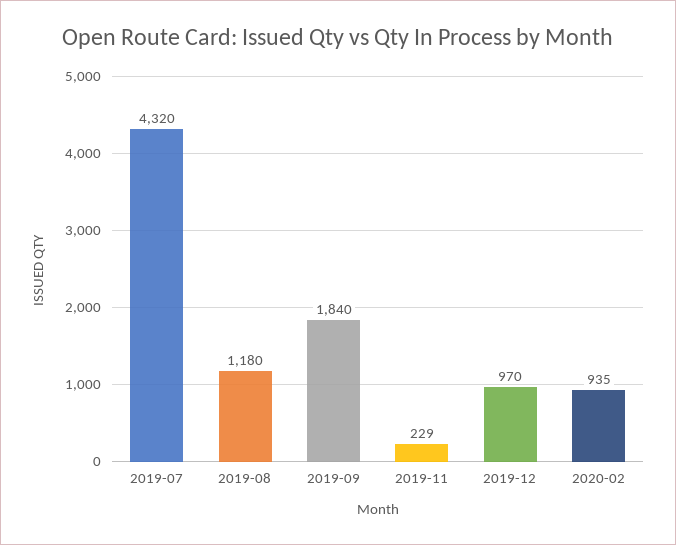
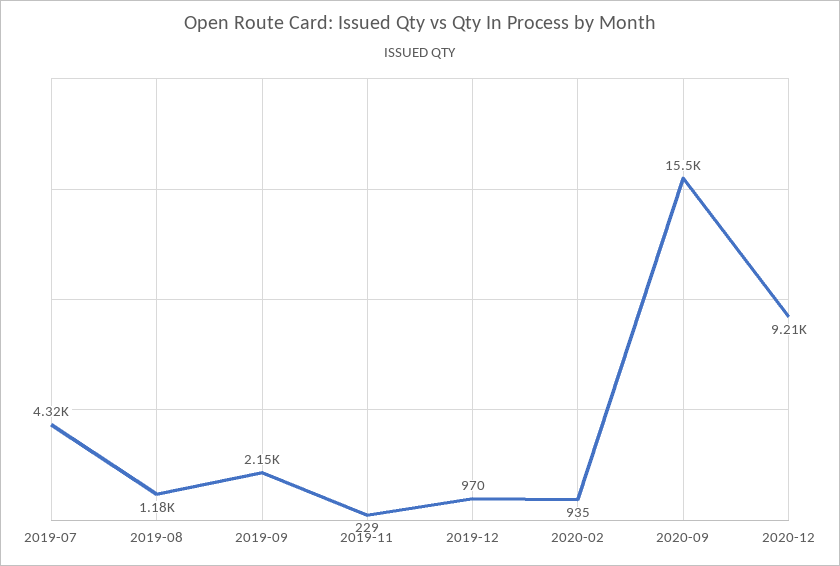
2019-09: 1840 -> 2150
2020-09: none -> 15500
2020-12: none -> 9210

